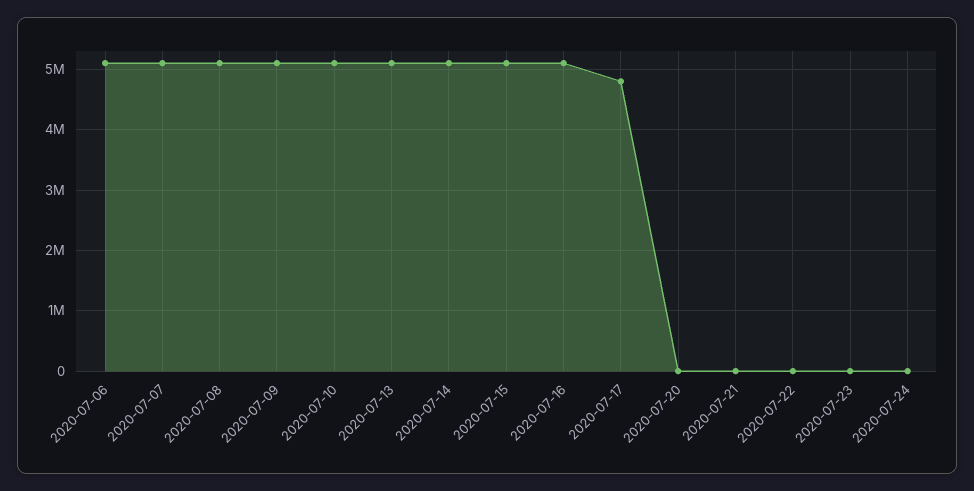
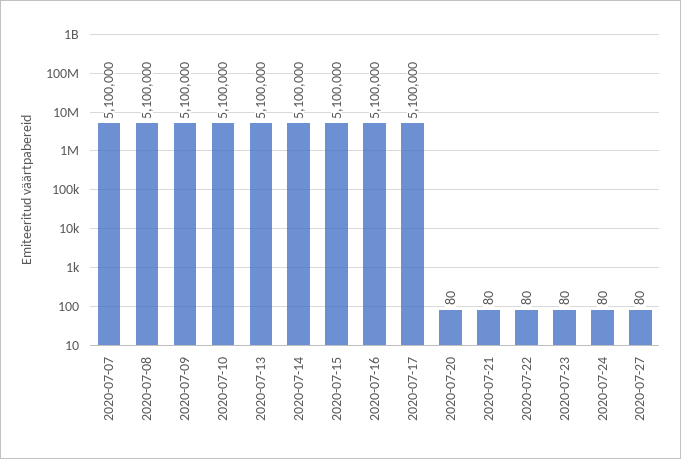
2020-07-06: 5100000 -> none
2020-07-17: 4800000 -> 5100000
2020-07-27: none -> 80

